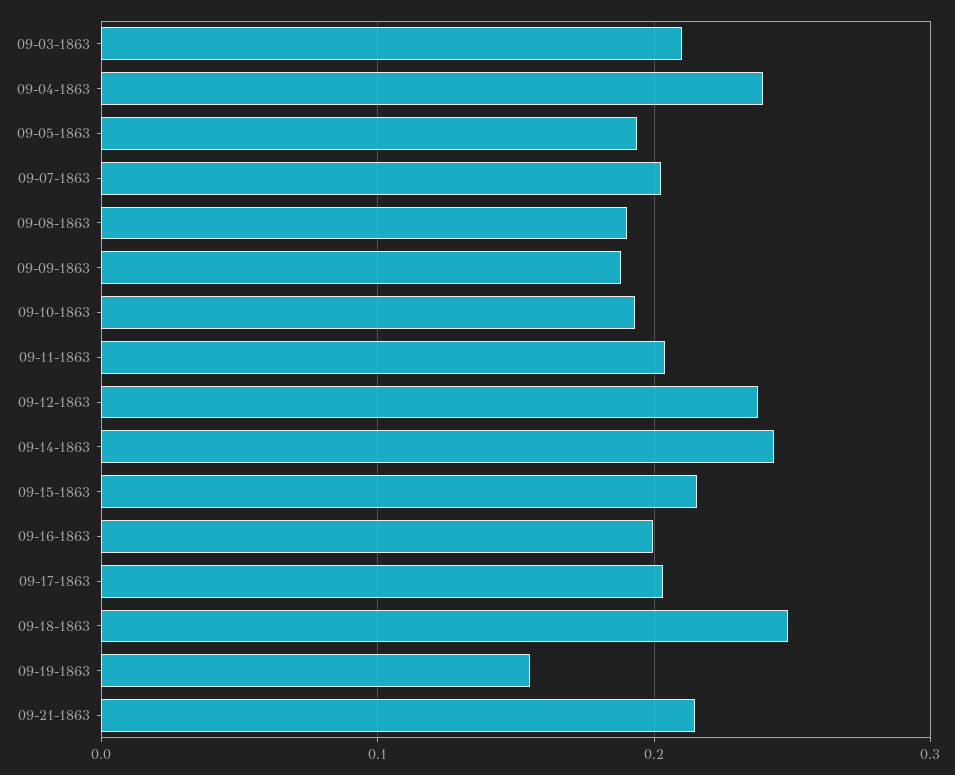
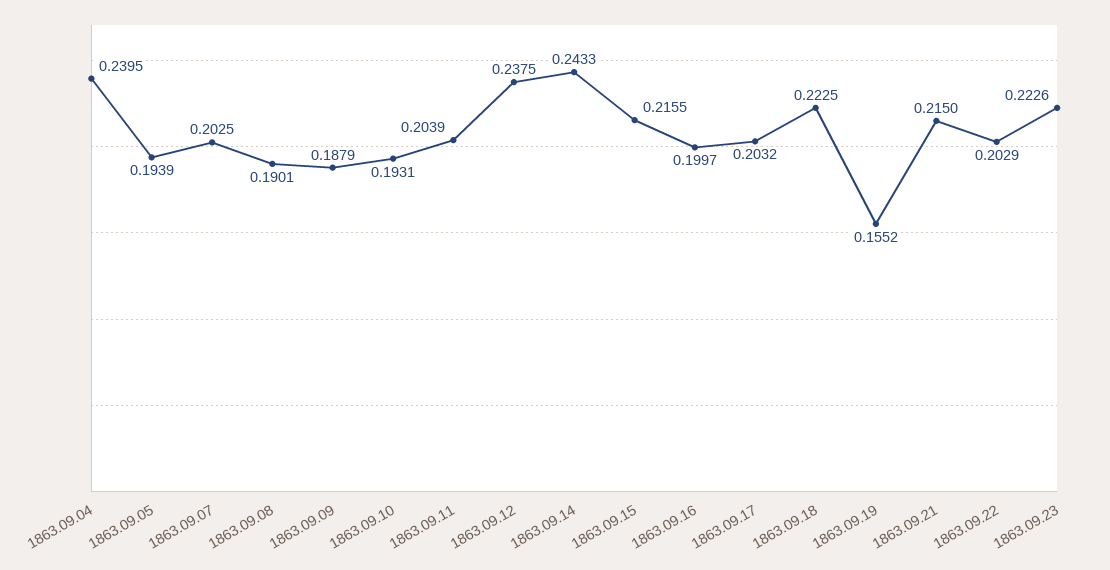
09-03-1863: 0.21 -> none
09-18-1863: 0.25 -> 0.2225
1863.09.22: none -> 0.2029
1863.09.23: none -> 0.2226

